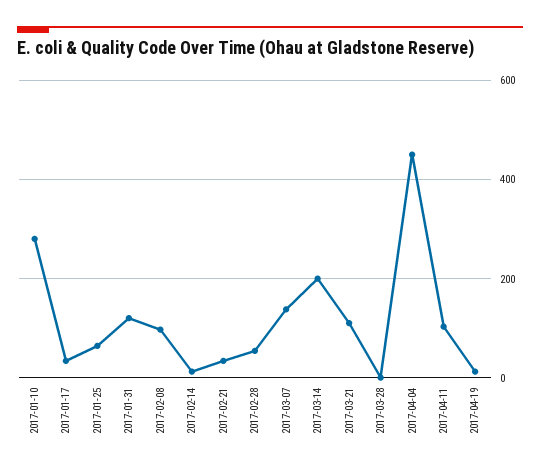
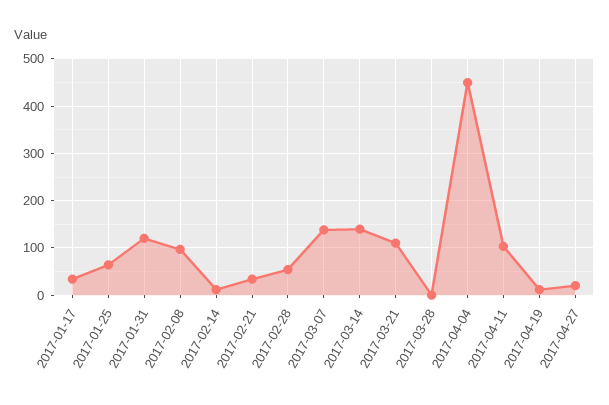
2017-01-10: 280 -> none
2017-03-14: 200 -> 140
2017-04-27: none -> 20

